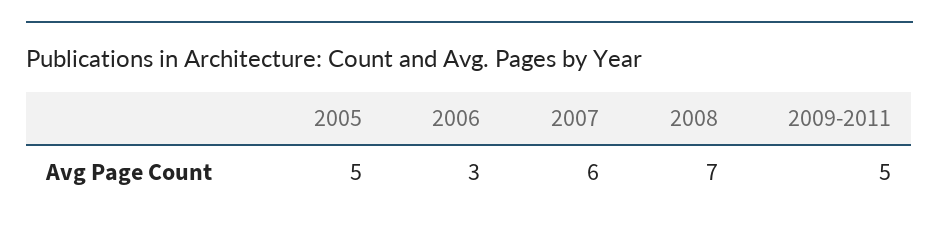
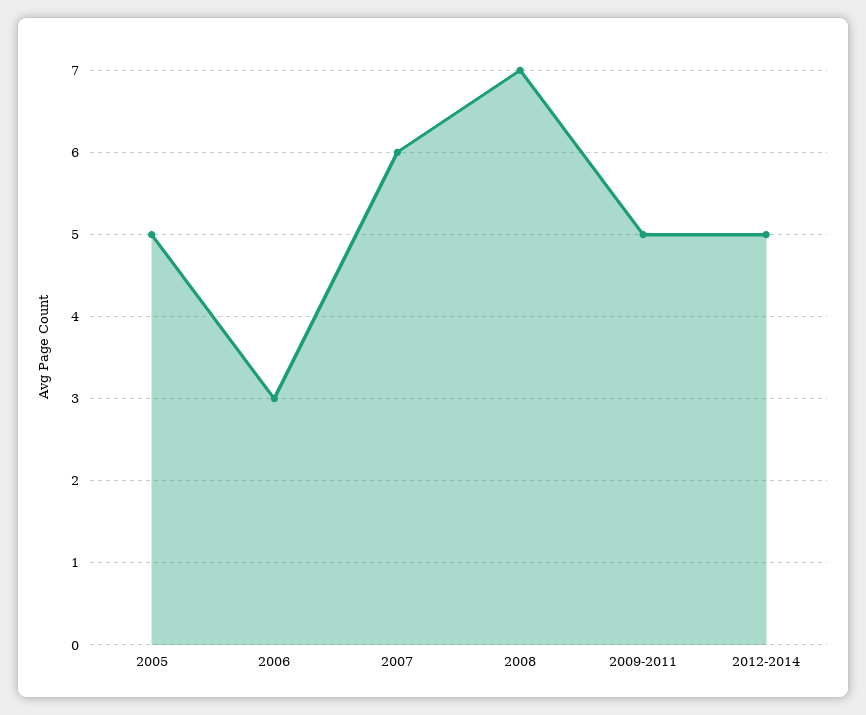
2012-2014: none -> 5

